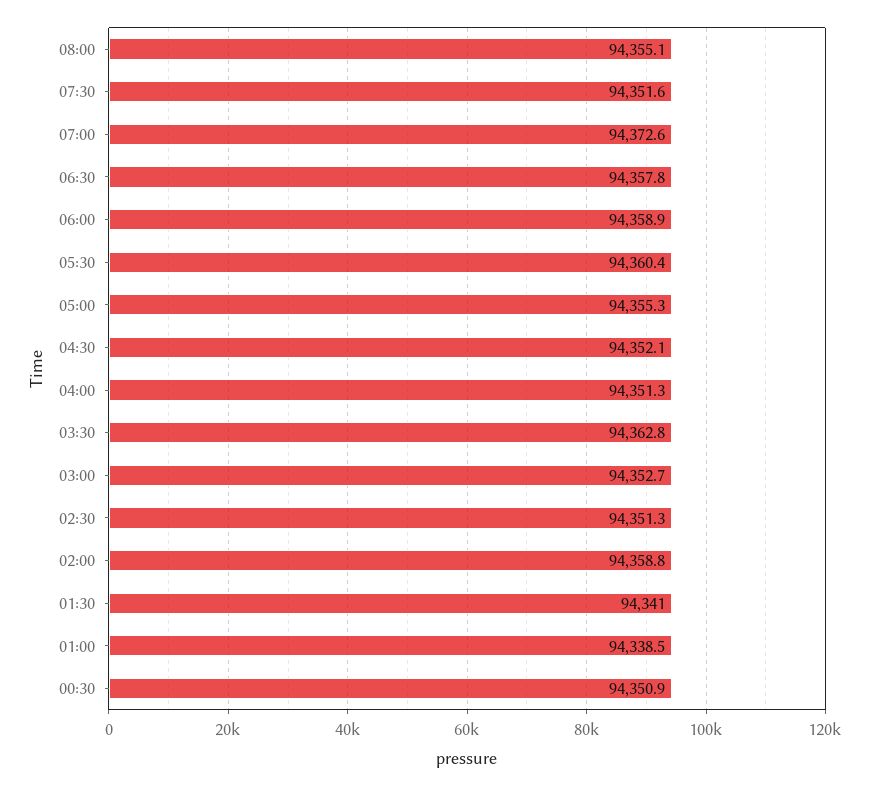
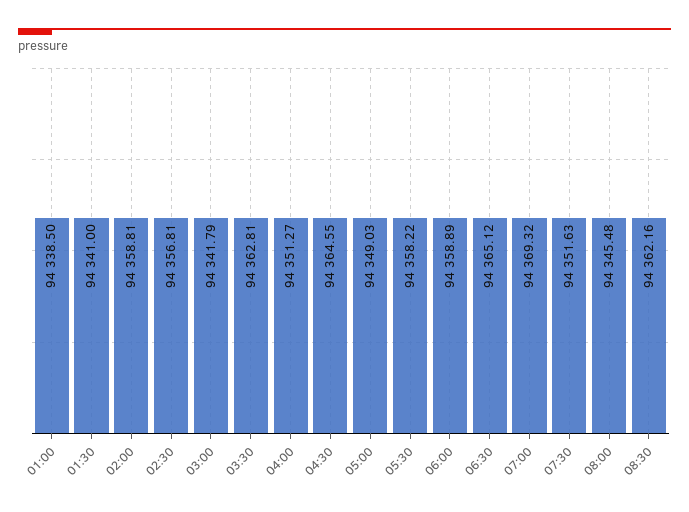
08:00: 94355.1 -> 94345.48
07:00: 94372.6 -> 94369.32
06:30: 94357.8 -> 94365.12
05:30: 94360.4 -> 94358.22
05:00: 94355.3 -> 94349.03
04:30: 94352.1 -> 94364.55
03:00: 94352.7 -> 94341.79
02:30: 94351.3 -> 94356.81
00:30: 94350.9 -> none
08:30: none -> 94362.16

